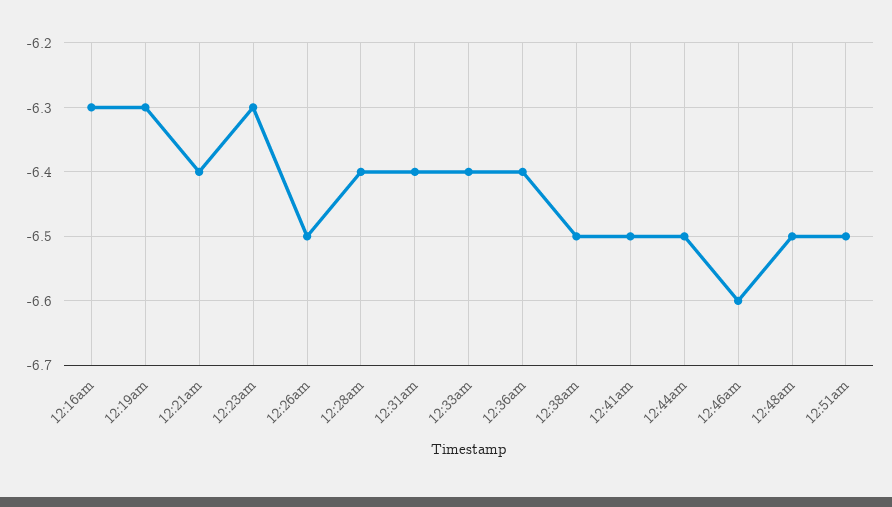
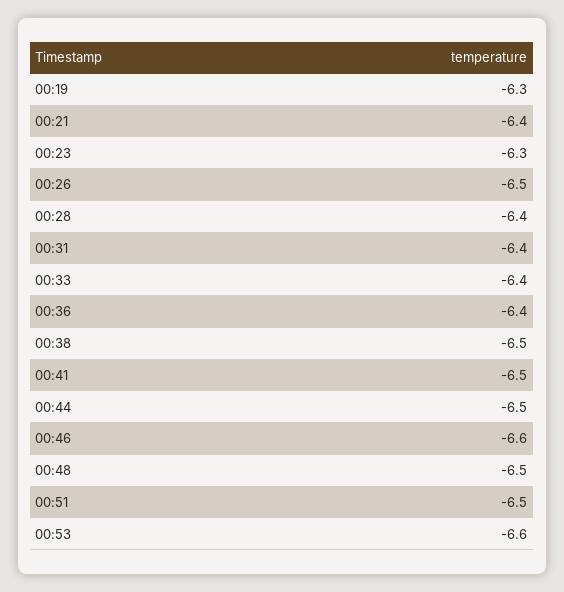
12:16am: -6.3 -> none
00:53: none -> -6.6

